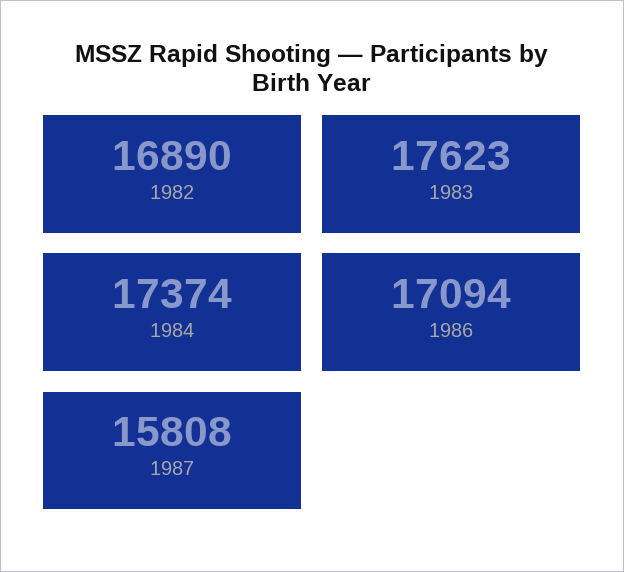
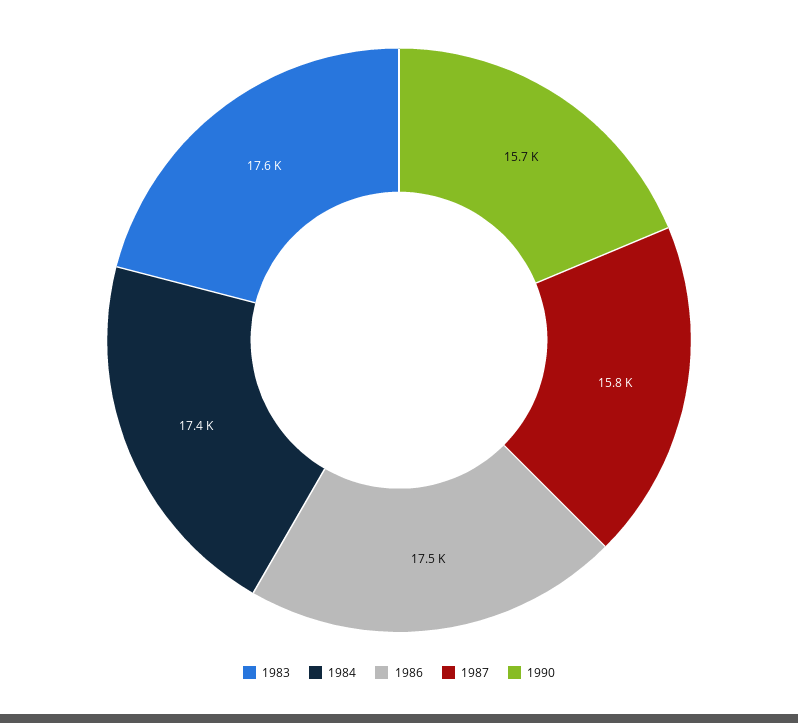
1982: 16890 -> none
1986: 17094 -> 17500
1990: none -> 15700

